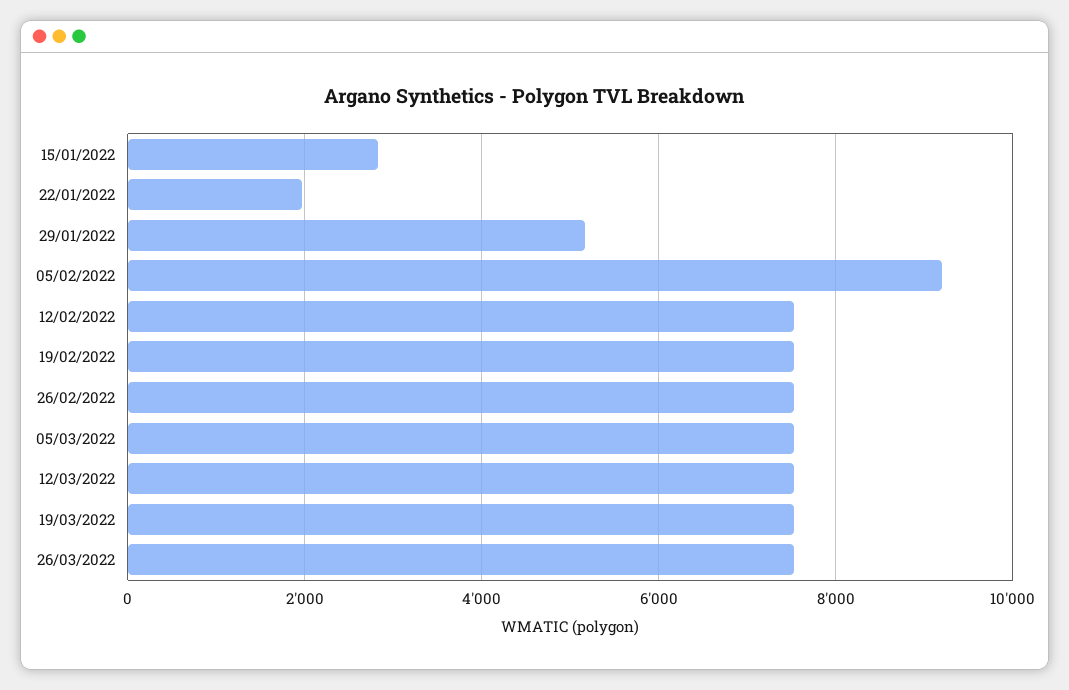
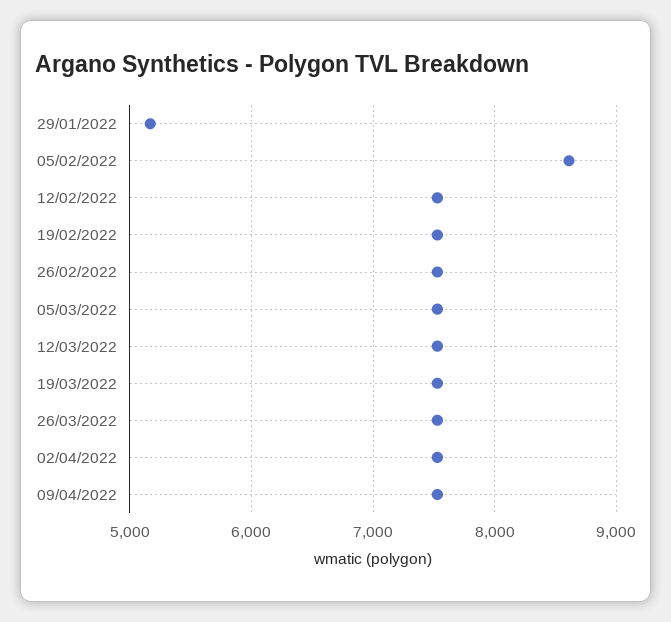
15/01/2022: 2800 -> none
22/01/2022: 2000 -> none
05/02/2022: 9200 -> 8600
02/04/2022: none -> 7500
09/04/2022: none -> 7500

